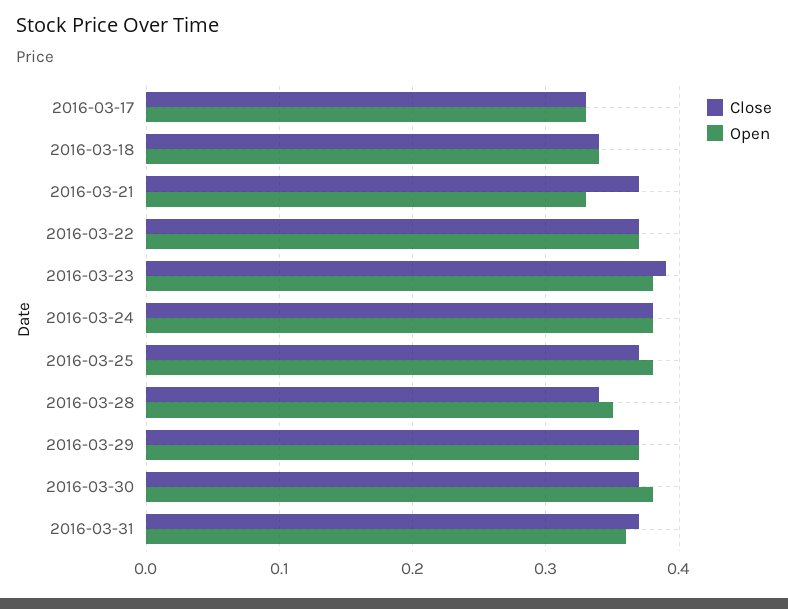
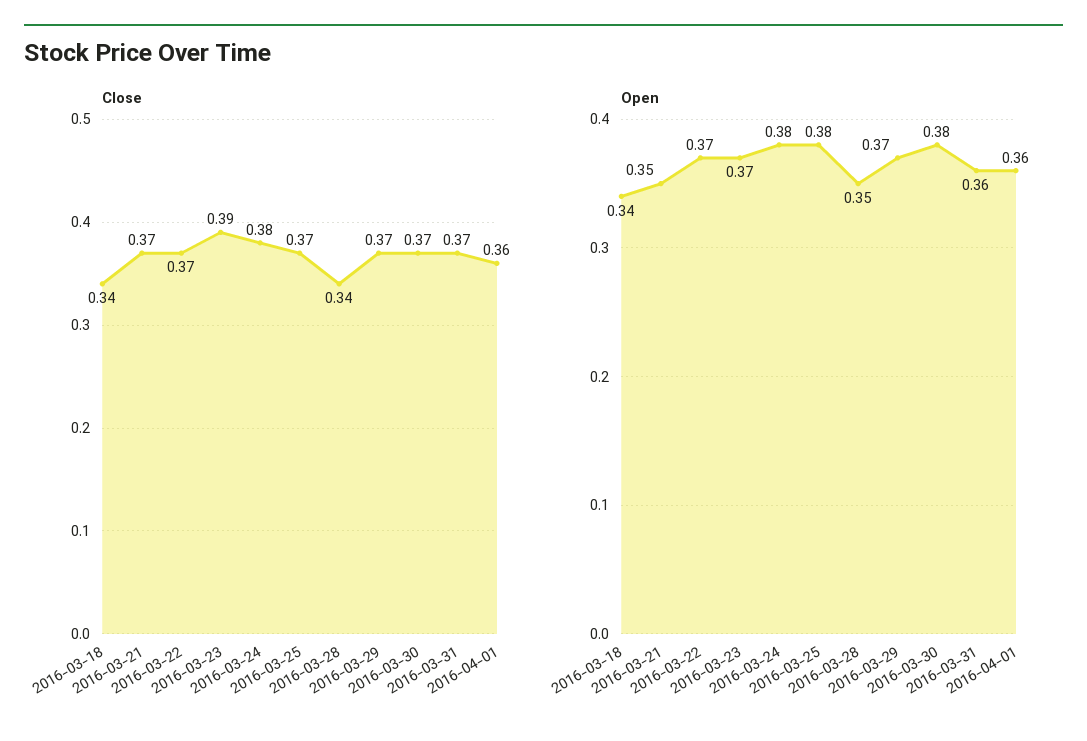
Close, 2016-03-17: 0.33 -> none
Open, 2016-03-17: 0.33 -> none
Open, 2016-03-21: 0.33 -> 0.35
Open, 2016-03-23: 0.38 -> 0.37
Close, 2016-04-01: none -> 0.36
Open, 2016-04-01: none -> 0.36

